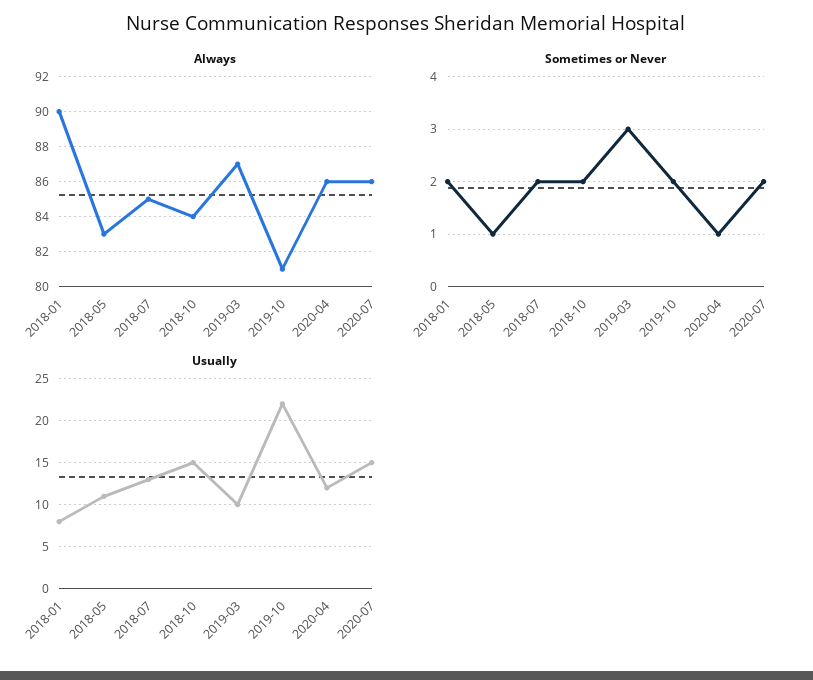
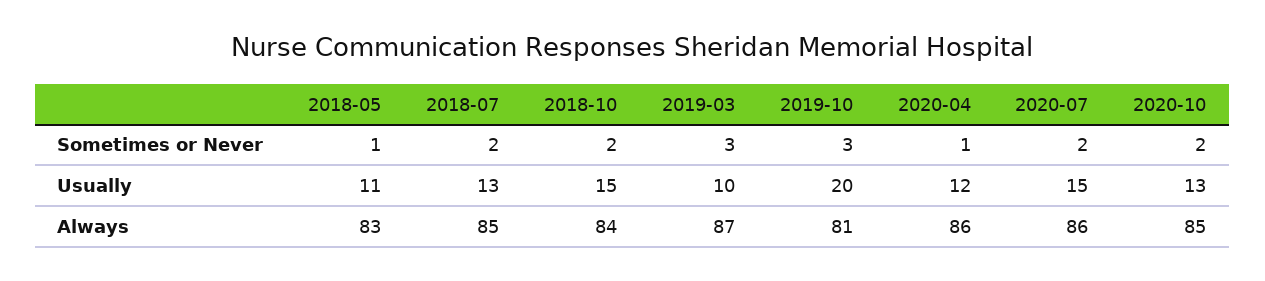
Always, 2018-01: 90 -> none
Sometimes or Never, 2018-01: 2 -> none
Sometimes or Never, 2019-10: 2 -> 3
Usually, 2018-01: 8 -> none
Usually, 2019-10: 22 -> 20
Sometimes or Never, 2020-10: none -> 2
Usually, 2020-10: none -> 13
Always, 2020-10: none -> 85

